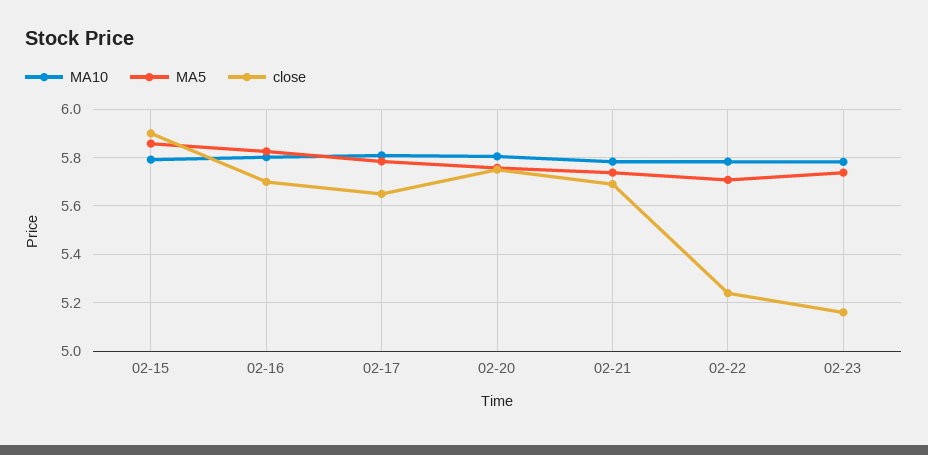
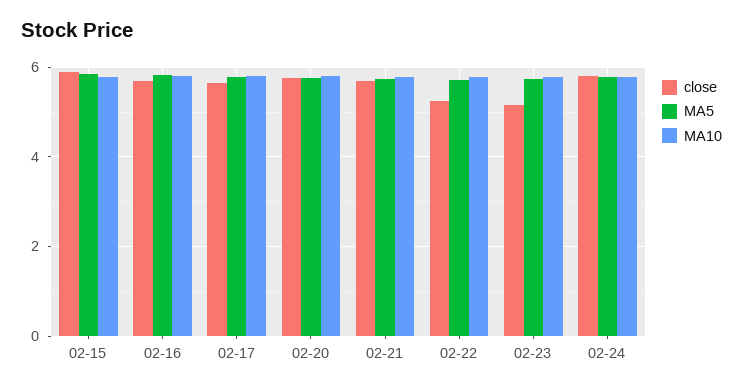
close, 02-24: none -> 5.8
MA5, 02-24: none -> 5.8
MA10, 02-24: none -> 5.8

